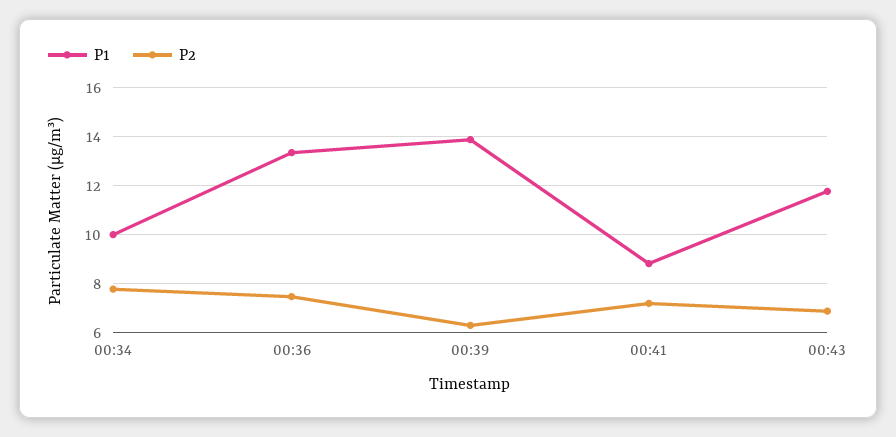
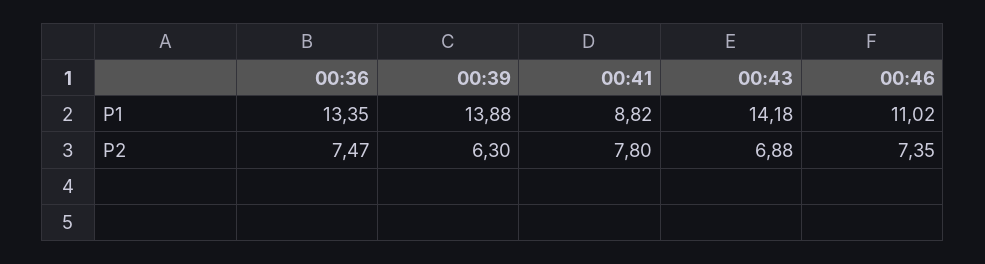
P1, 00:34: 10 -> none
P2, 00:34: 7.75 -> none
P2, 00:41: 7.25 -> 7.8
P1, 00:43: 11.75 -> 14.18
P1, 00:46: none -> 11.02
P2, 00:46: none -> 7.35

